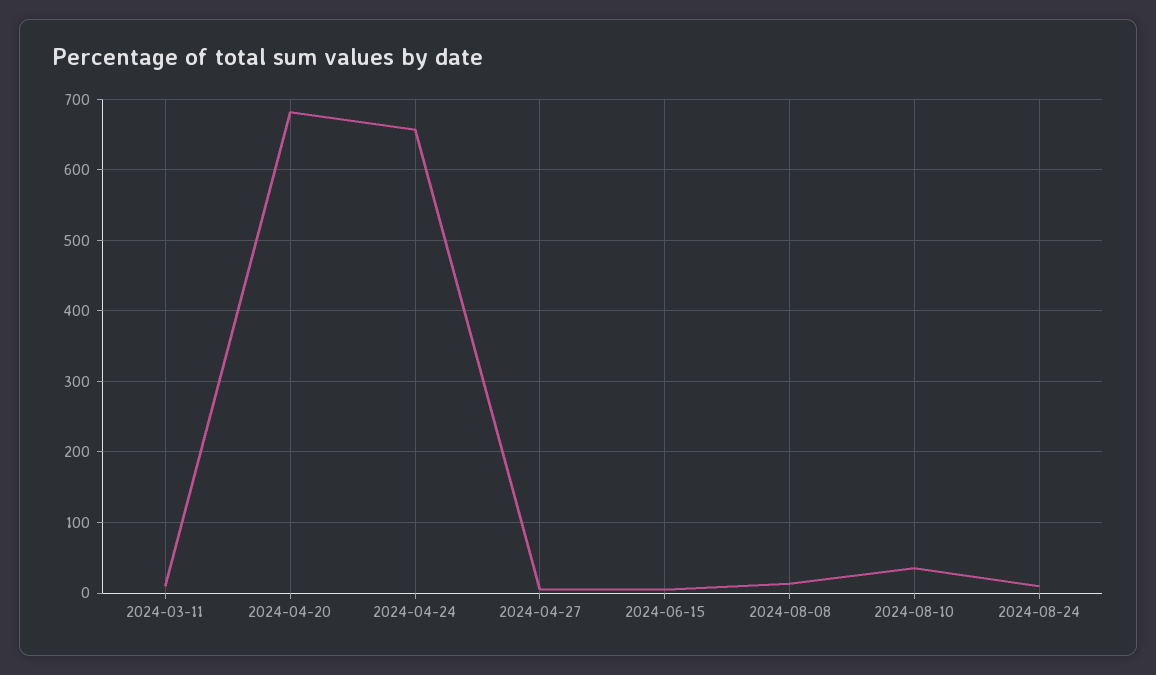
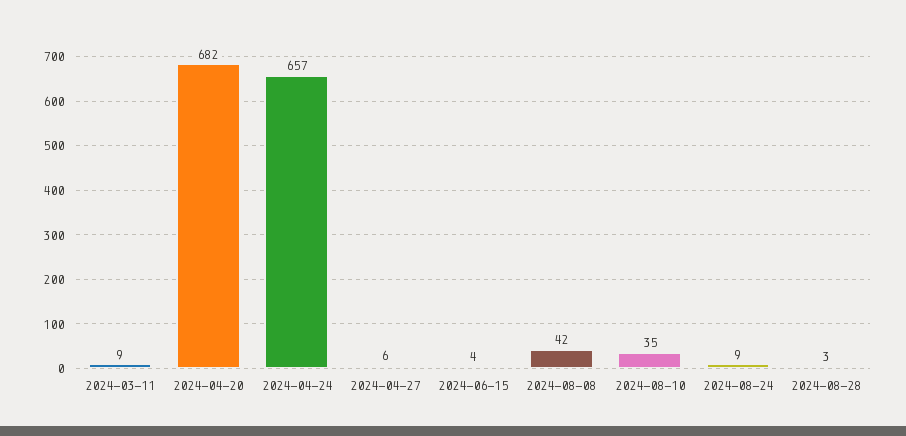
2024-08-08: 10 -> 42
2024-08-28: none -> 3

